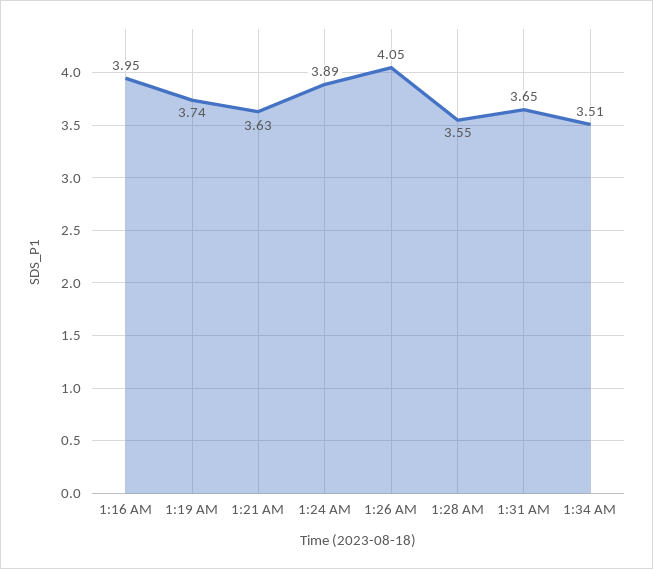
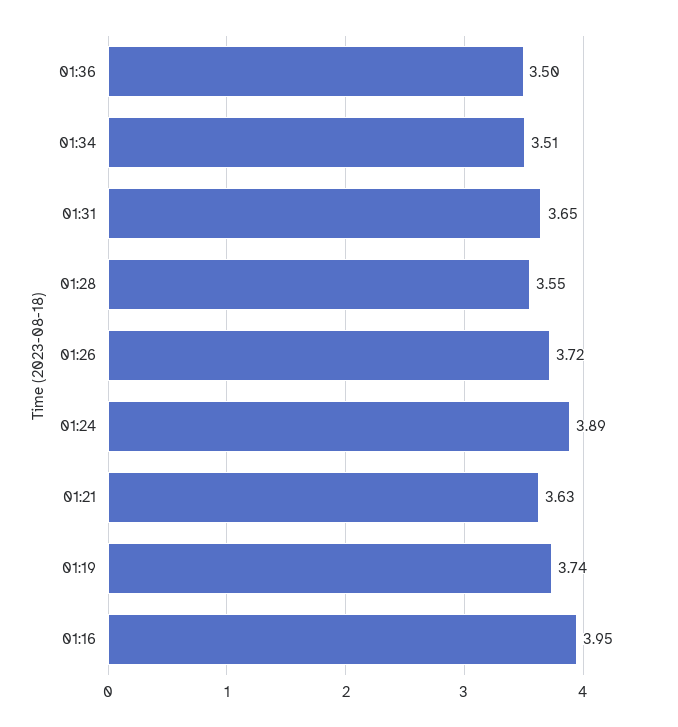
1:26 AM: 4.05 -> 3.72
01:36: none -> 3.5

